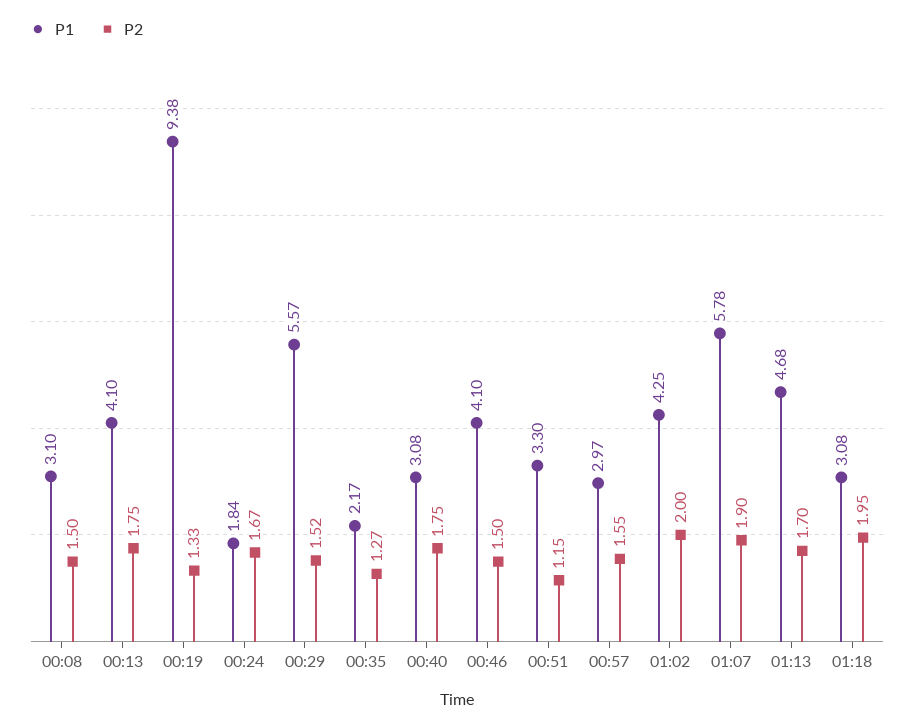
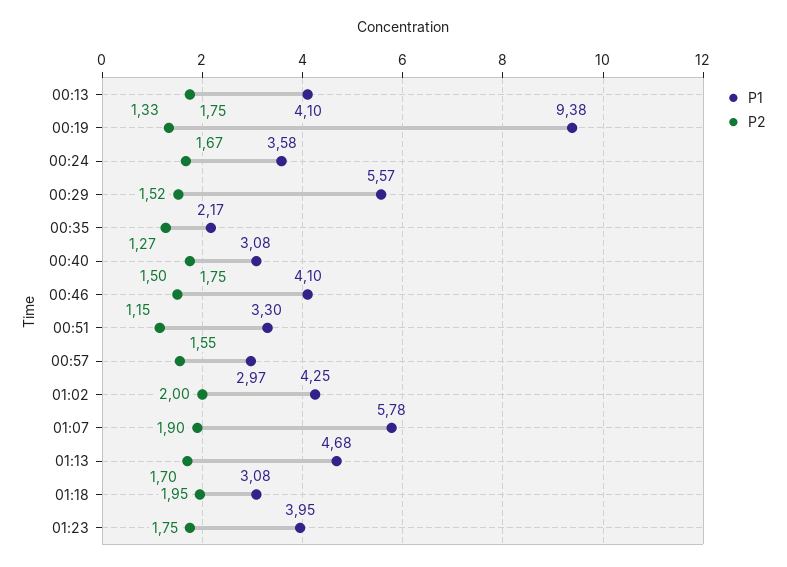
P1, 00:08: 3.1 -> none
P2, 00:08: 1.5 -> none
P1, 00:24: 1.84 -> 3.58
P1, 01:23: none -> 3.95
P2, 01:23: none -> 1.75

